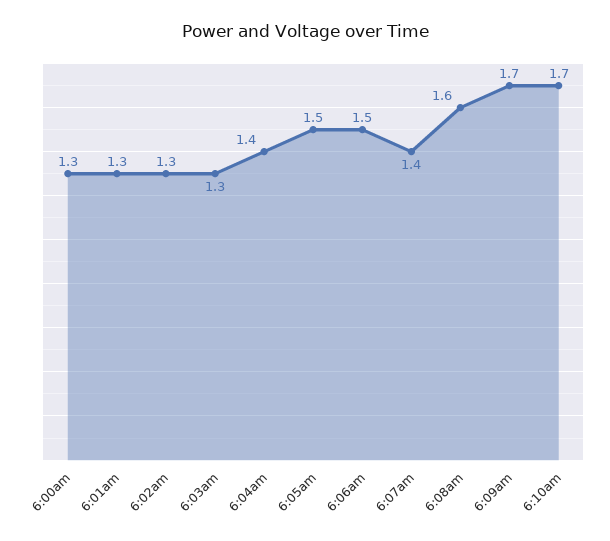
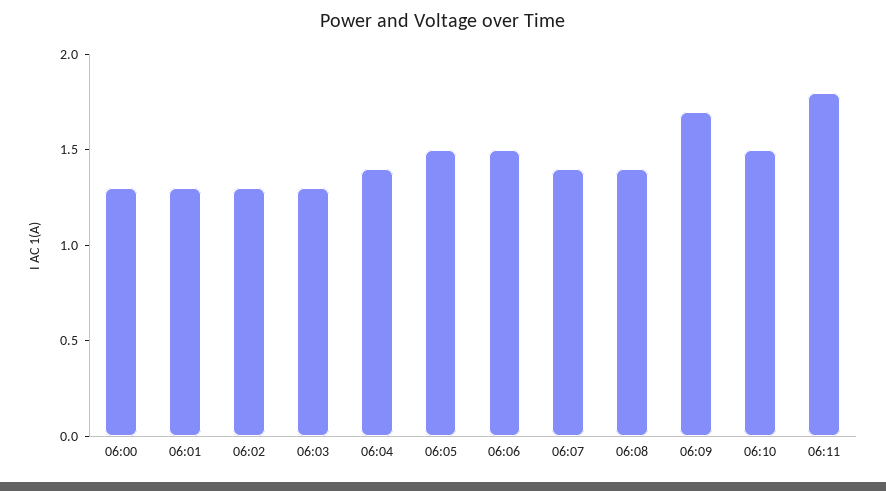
6:08am: 1.6 -> 1.4
6:10am: 1.7 -> 1.5
06:11: none -> 1.8

